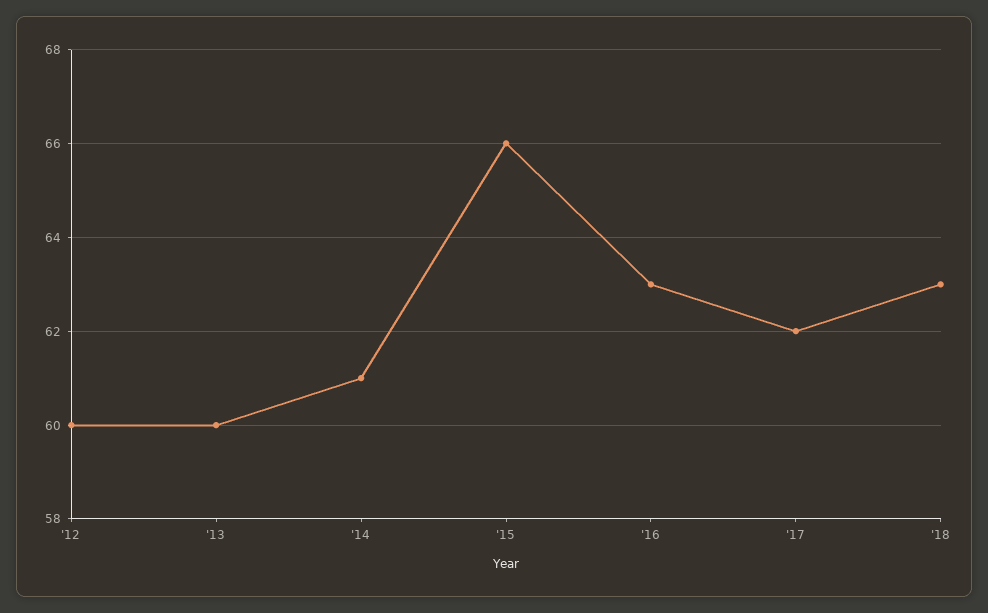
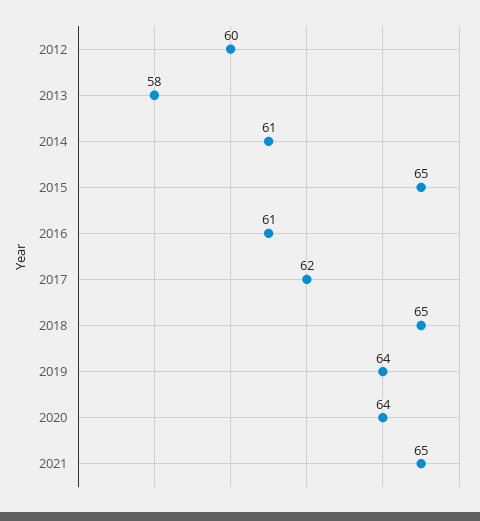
'13: 60 -> 58
'15: 66 -> 65
'16: 63 -> 61
'18: 63 -> 65
2019: none -> 64
2020: none -> 64
2021: none -> 65

